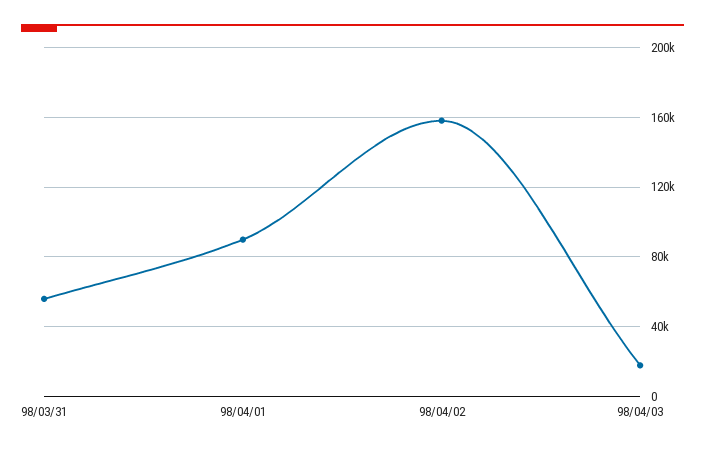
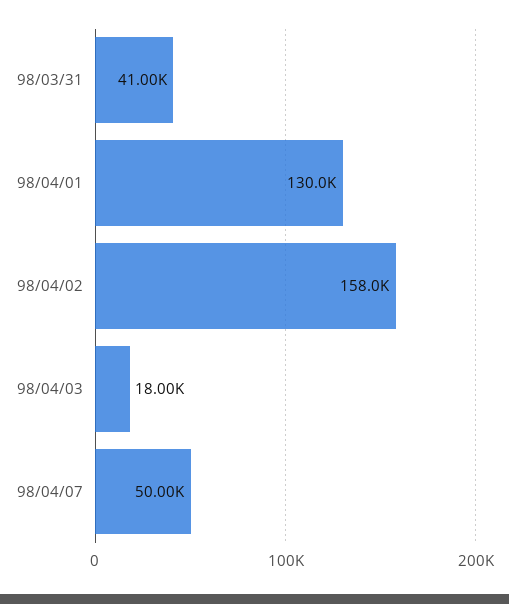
98/03/31: 55000 -> 41000
98/04/01: 90000 -> 130000
98/04/07: none -> 50000

